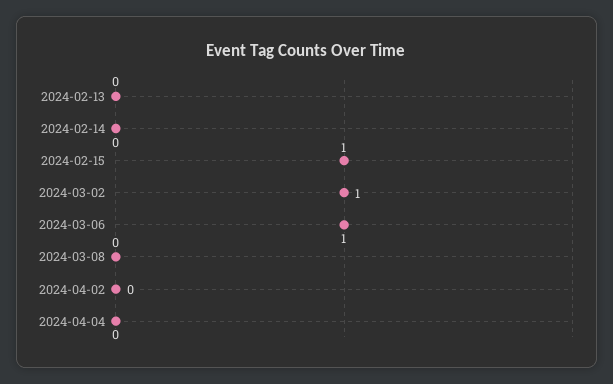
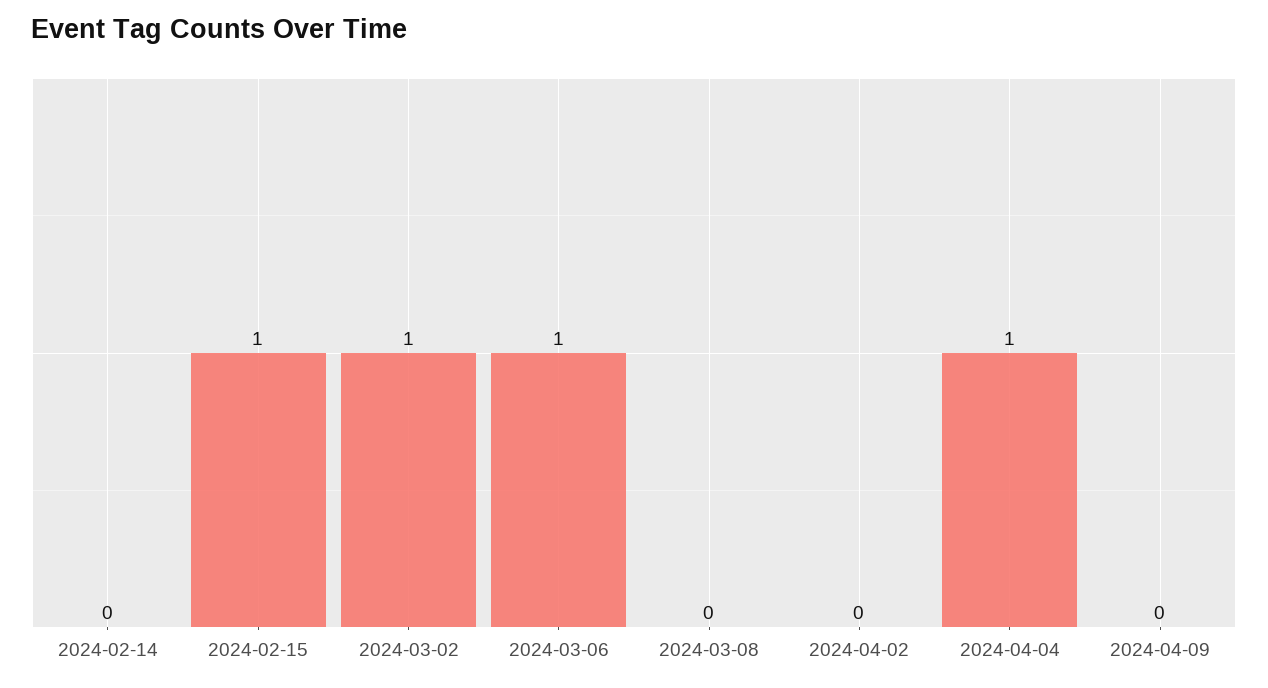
2024-02-13: 0 -> none
2024-04-04: 0 -> 1
2024-04-09: none -> 0

